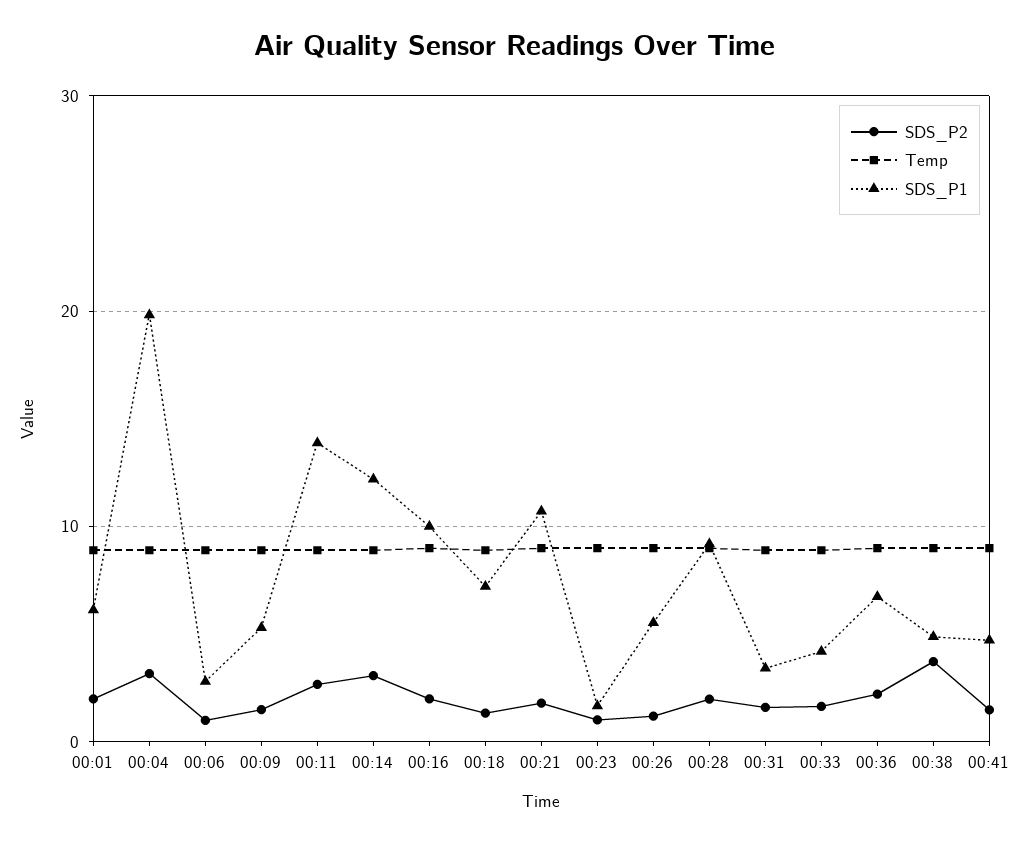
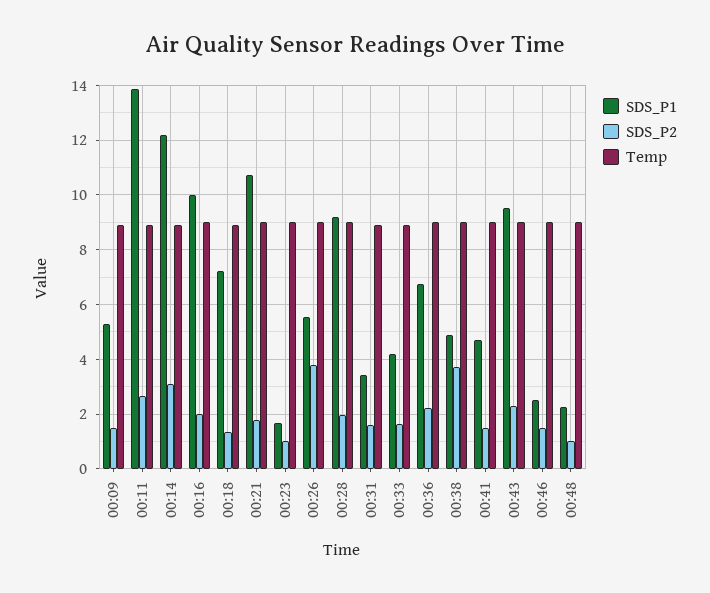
SDS_P2, 00:01: 2 -> none
Temp, 00:01: 9 -> none
SDS_P1, 00:01: 6 -> none
SDS_P2, 00:04: 3 -> none
Temp, 00:04: 9 -> none
SDS_P1, 00:04: 20 -> none
SDS_P2, 00:06: 1 -> none
Temp, 00:06: 9 -> none
SDS_P1, 00:06: 3 -> none
SDS_P2, 00:26: 1 -> 3.75
SDS_P1, 00:43: none -> 9.5
SDS_P2, 00:43: none -> 2.25
Temp, 00:43: none -> 9
SDS_P1, 00:46: none -> 2.5
SDS_P2, 00:46: none -> 1.5
Temp, 00:46: none -> 9
SDS_P1, 00:48: none -> 2.25
SDS_P2, 00:48: none -> 1
Temp, 00:48: none -> 9

